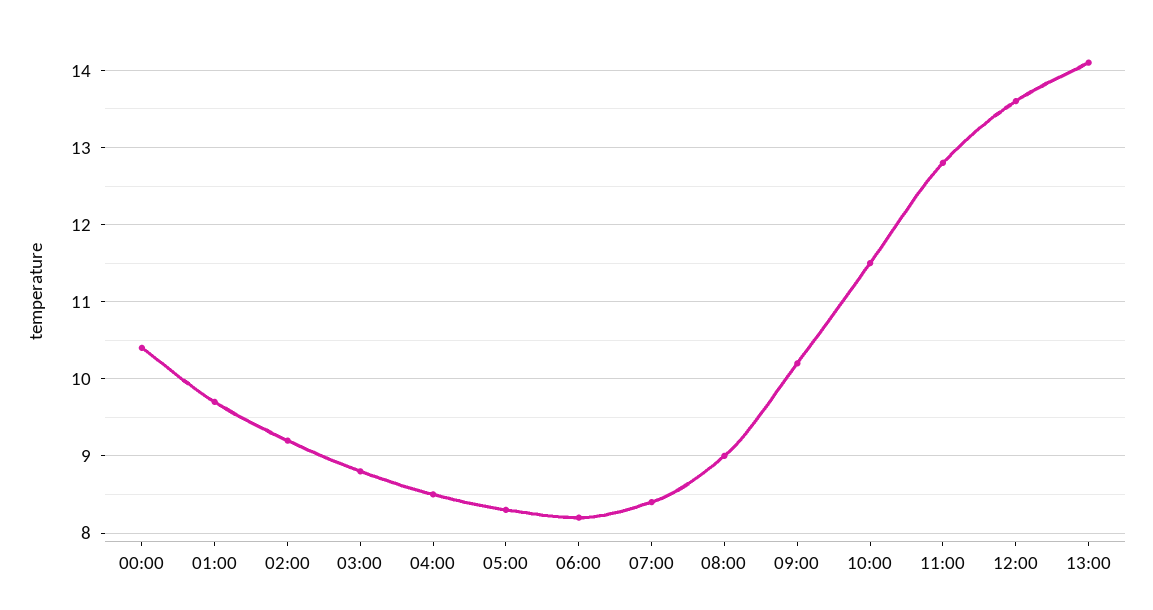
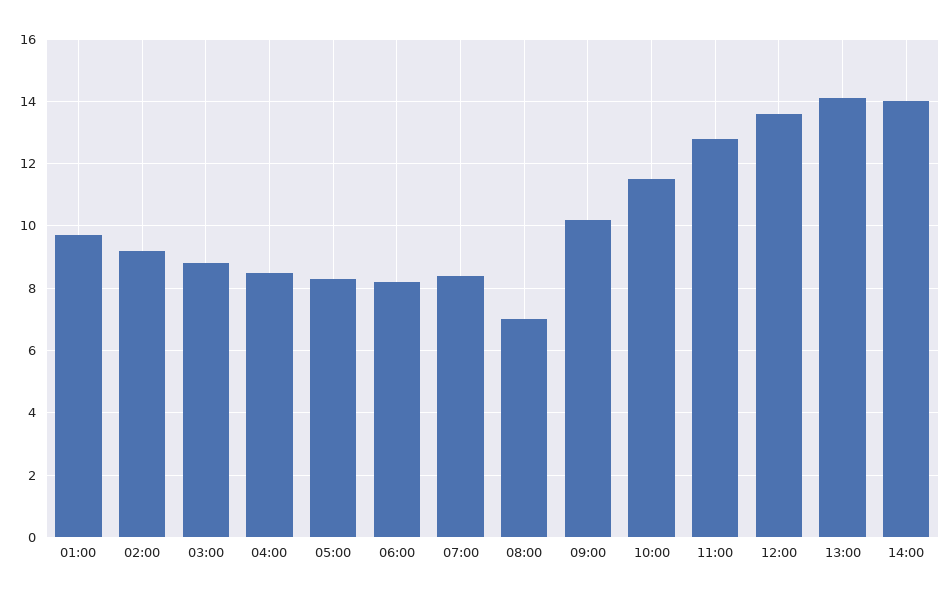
00:00: 10.4 -> none
08:00: 9 -> 7
14:00: none -> 14

